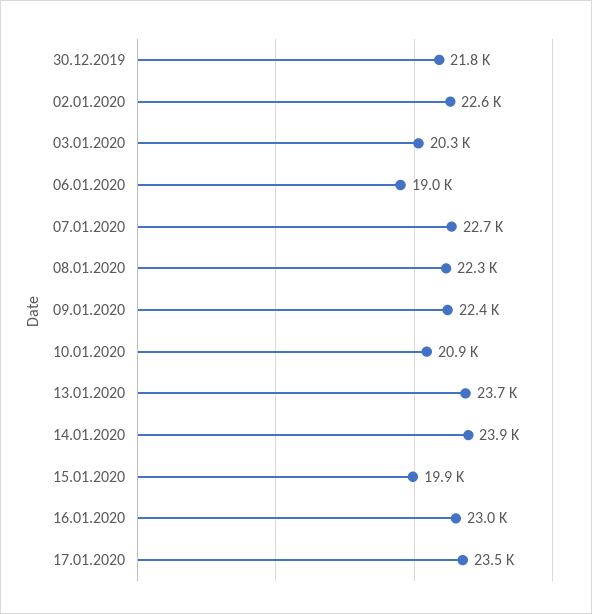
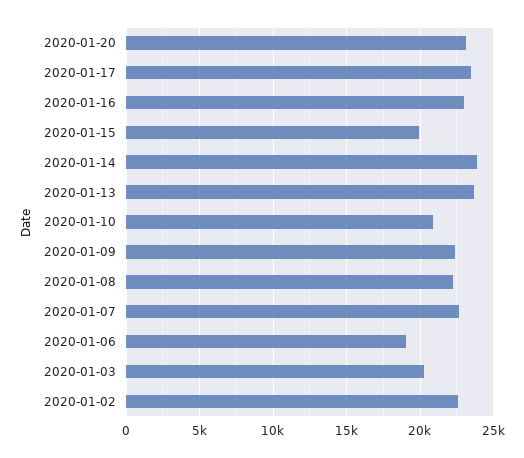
30.12.2019: 21800 -> none
2020-01-20: none -> 23000

